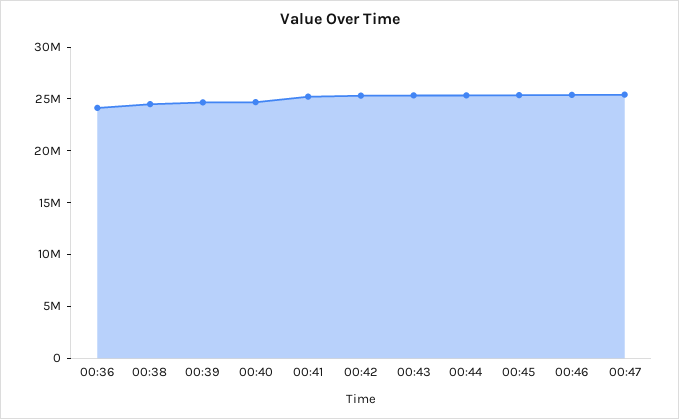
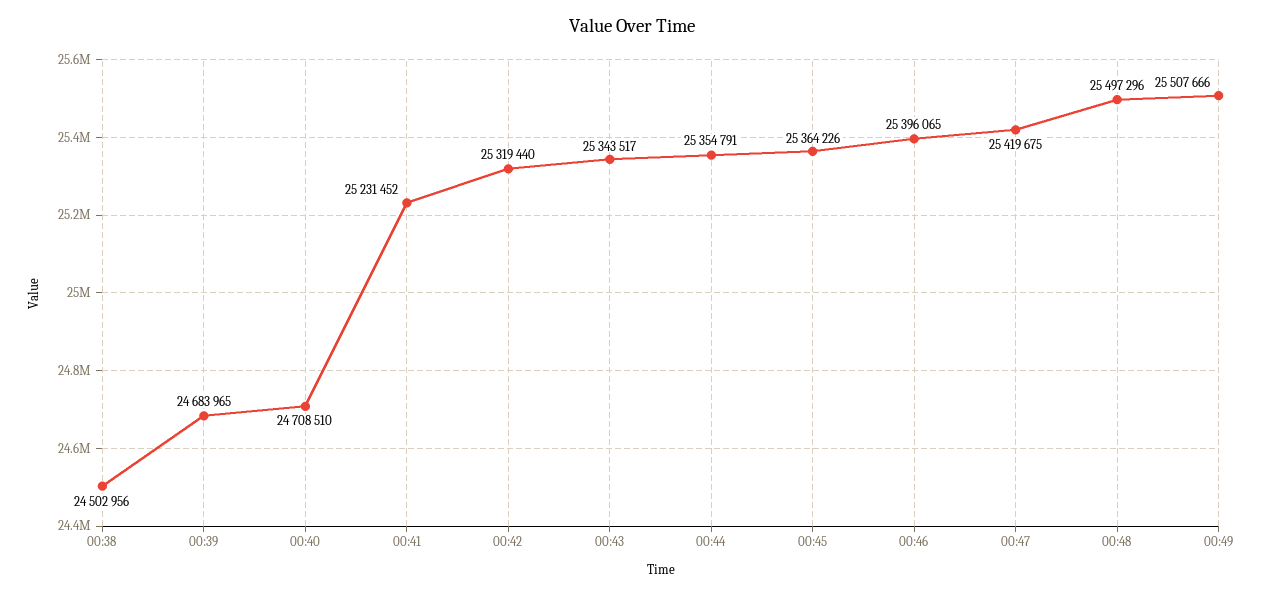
00:36: 24000000 -> none
00:48: none -> 25497296
00:49: none -> 25507666

